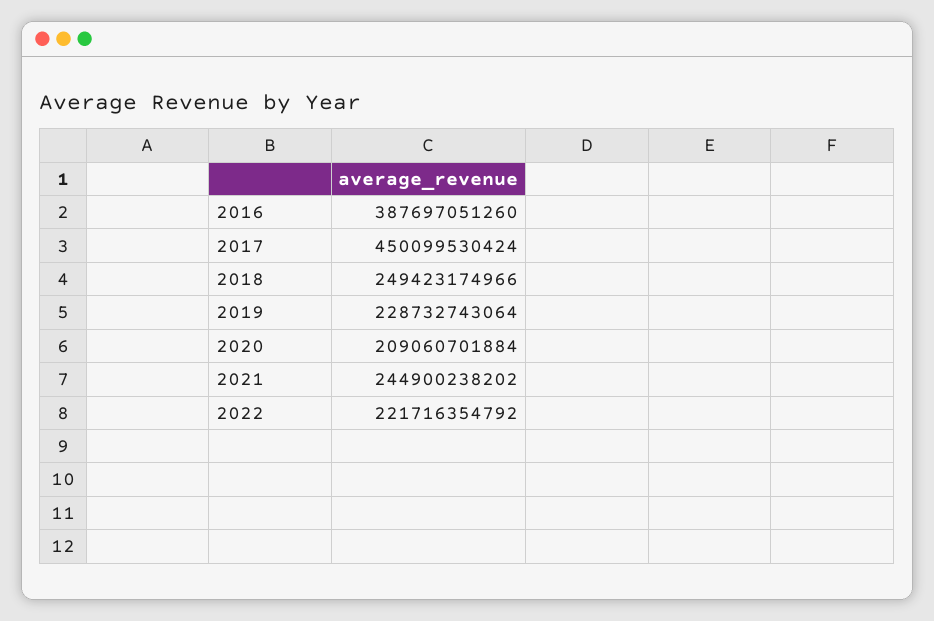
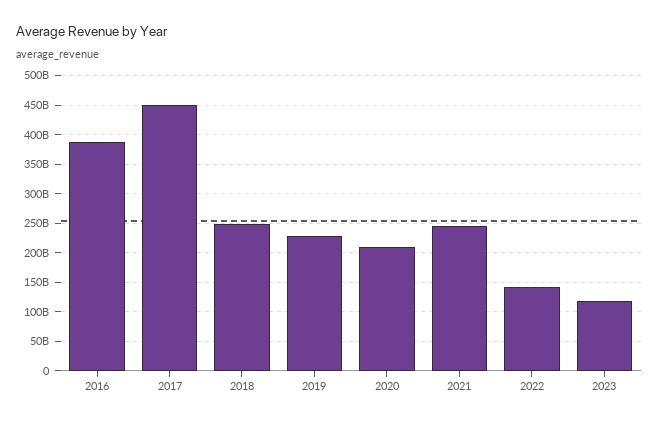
2022: 221716354792 -> 150000000000
2023: none -> 125000000000

